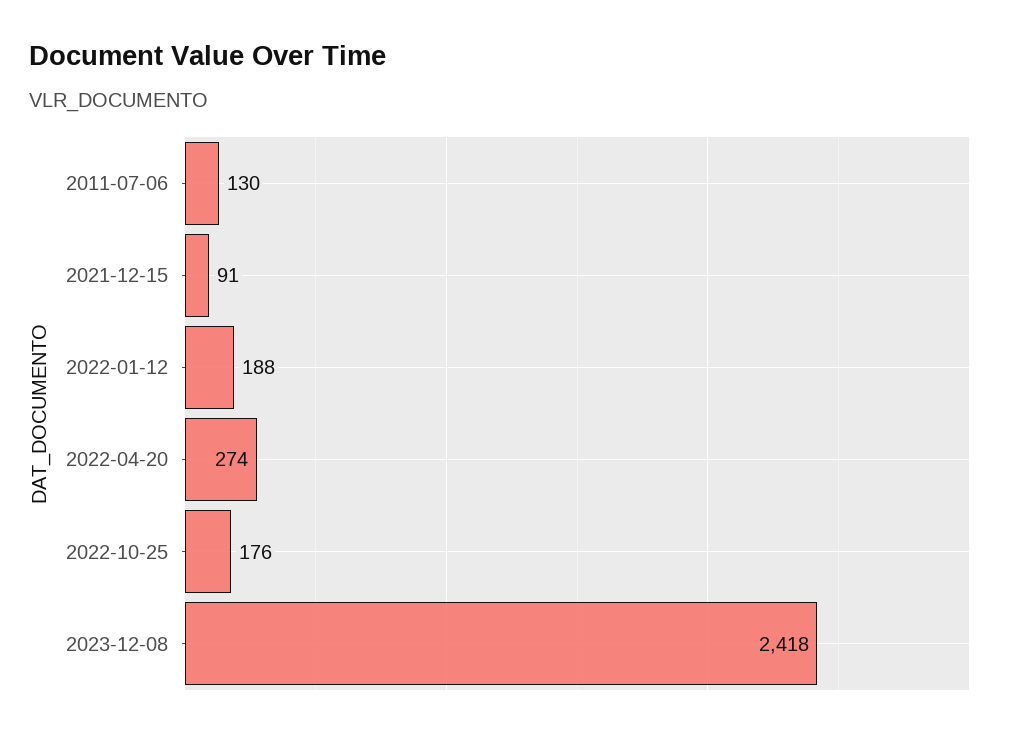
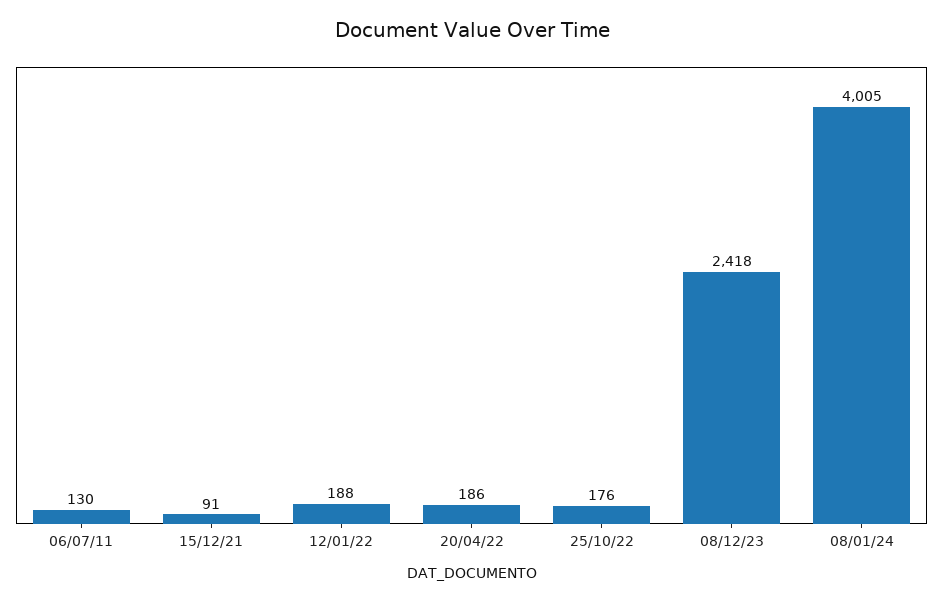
2022-04-20: 274 -> 186
08/01/24: none -> 4005

